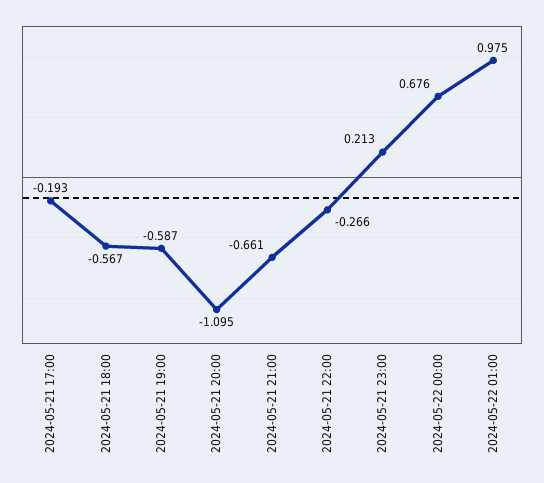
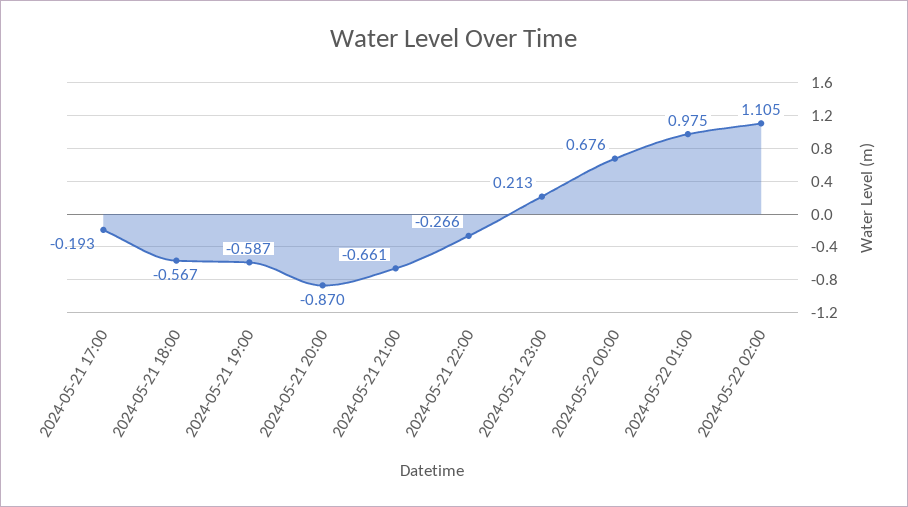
2024-05-21 20:00: -1.095 -> -0.87
2024-05-22 02:00: none -> 1.105

